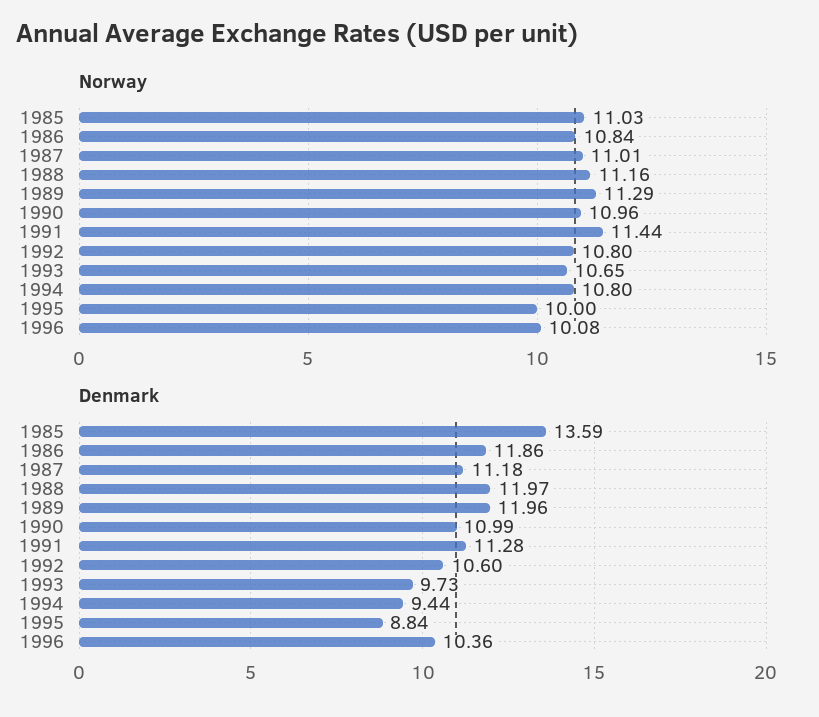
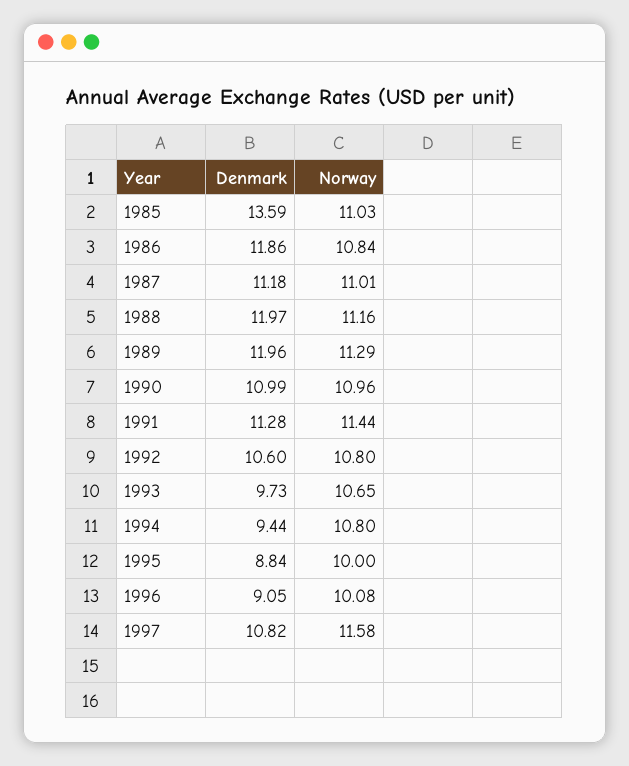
Denmark, 1996: 10.36 -> 9.05
Denmark, 1997: none -> 10.82
Norway, 1997: none -> 11.58

